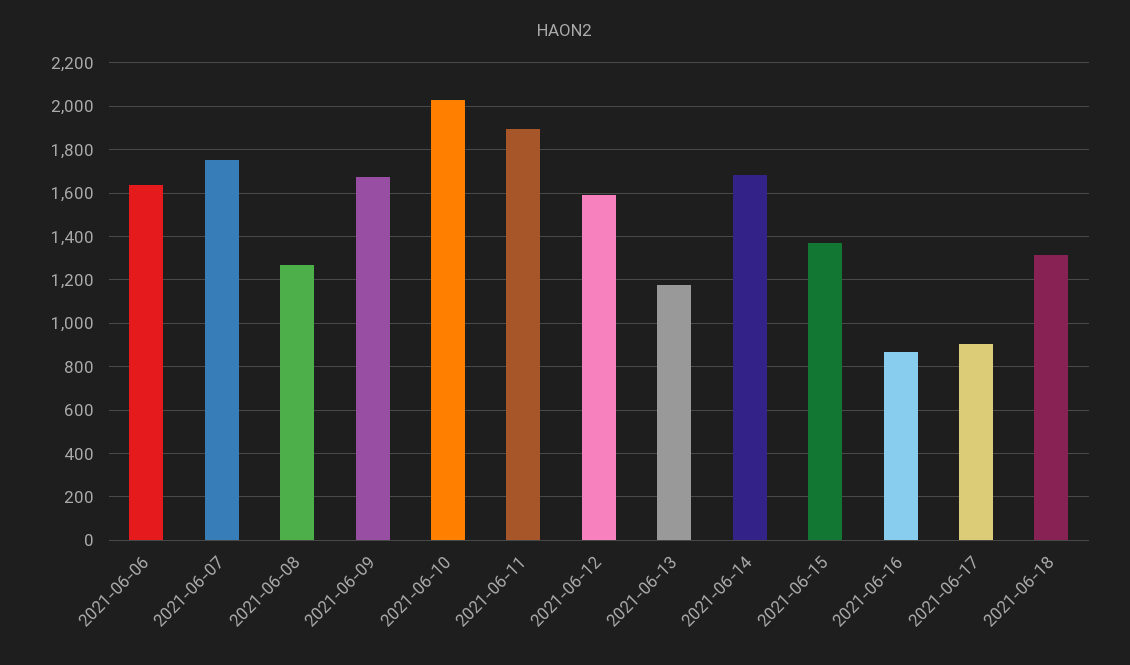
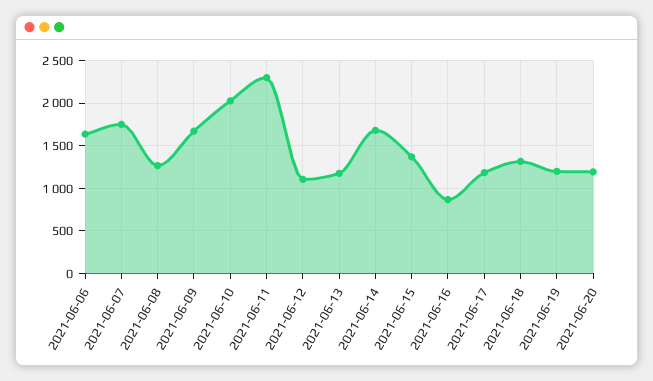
2021-06-11: 1900 -> 2300
2021-06-12: 1600 -> 1100
2021-06-17: 900 -> 1200
2021-06-19: none -> 1200
2021-06-20: none -> 1200

